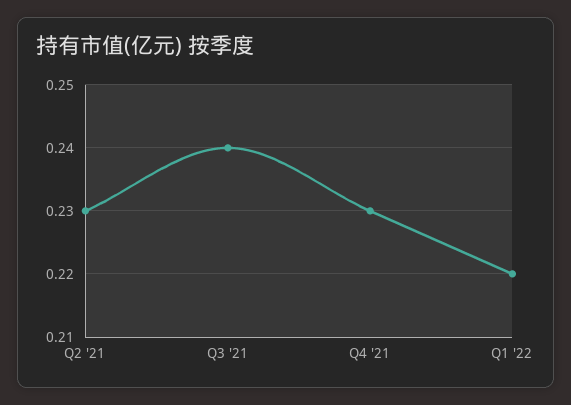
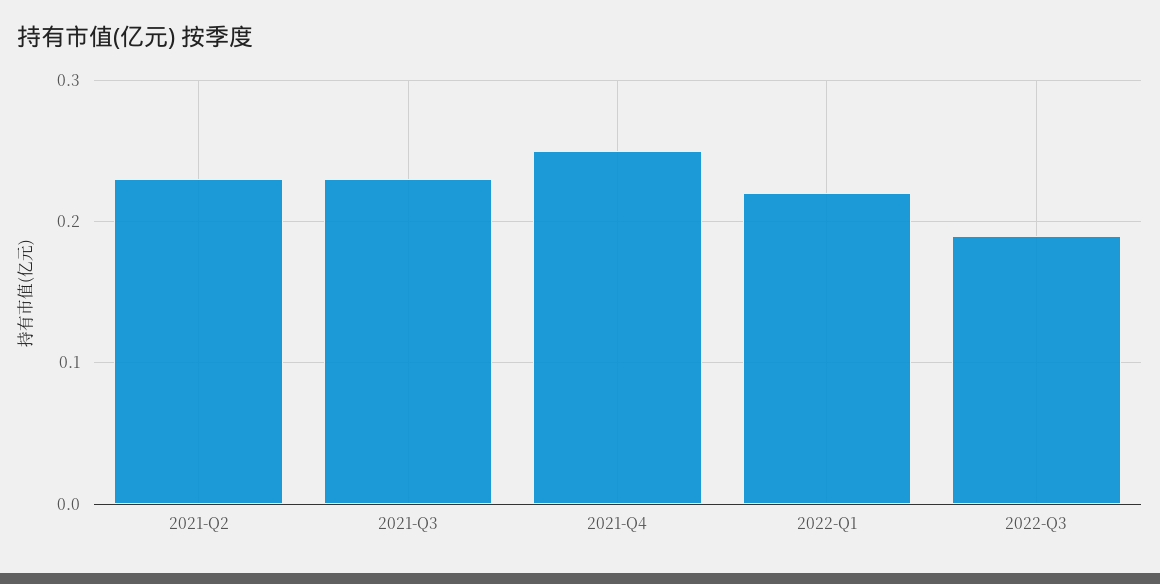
Q3 '21: 0.24 -> 0.23
Q4 '21: 0.23 -> 0.25
2022-Q3: none -> 0.19

